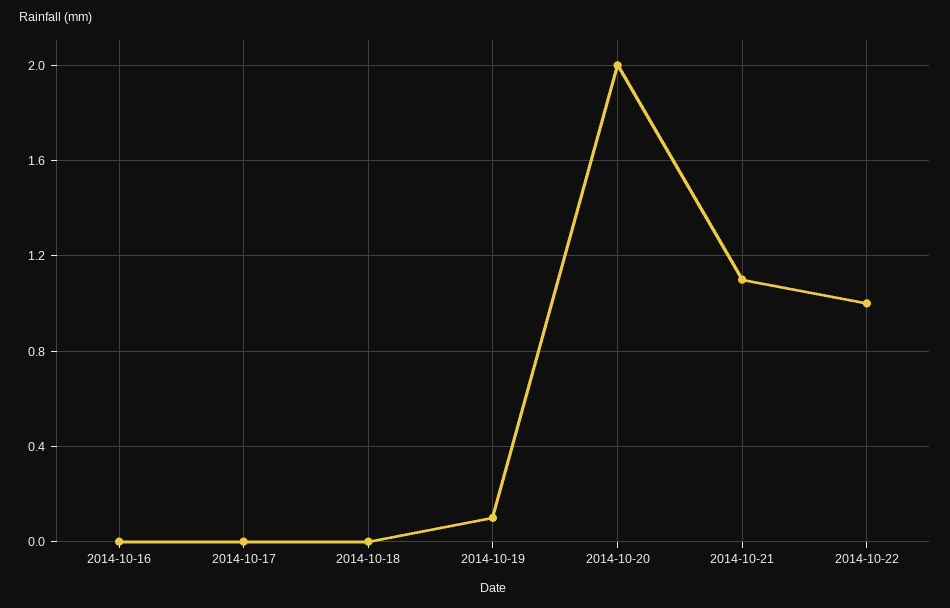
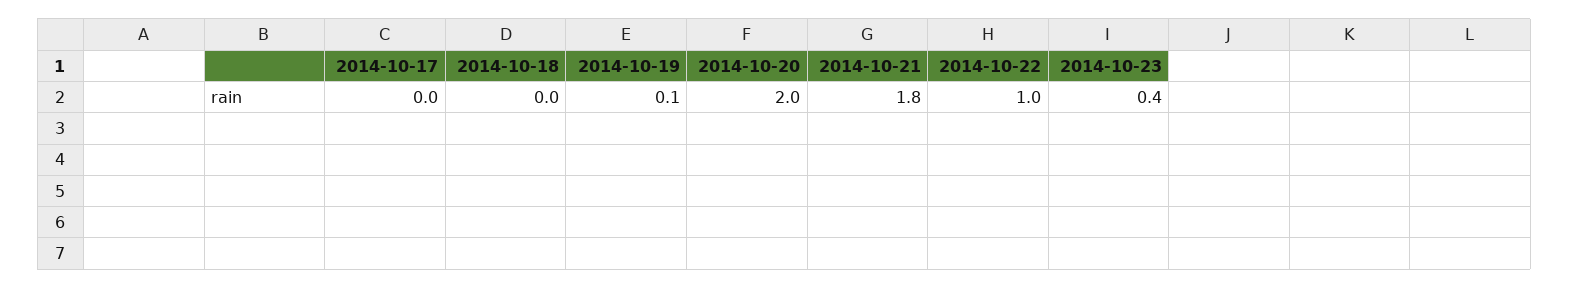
2014-10-16: 0 -> none
2014-10-21: 1.1 -> 1.8
2014-10-23: none -> 0.4

